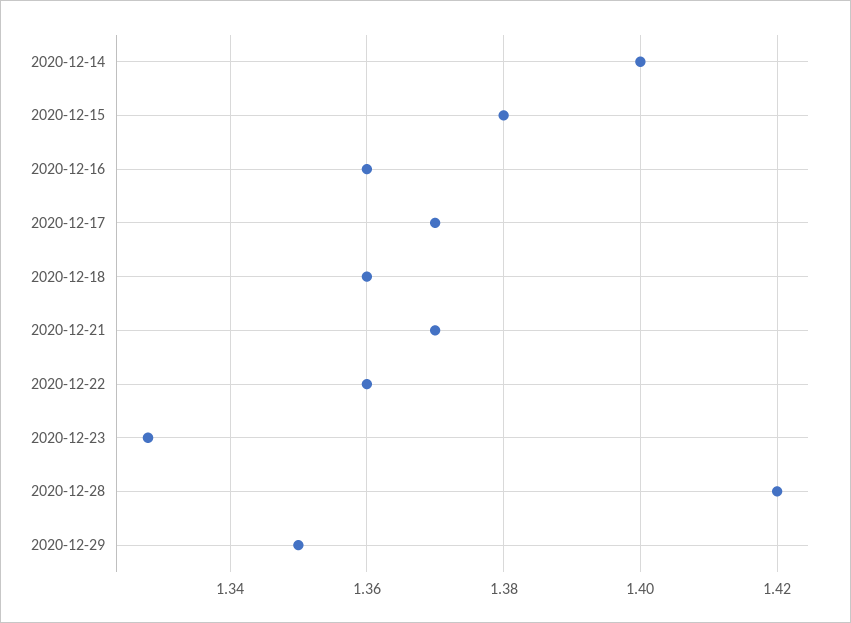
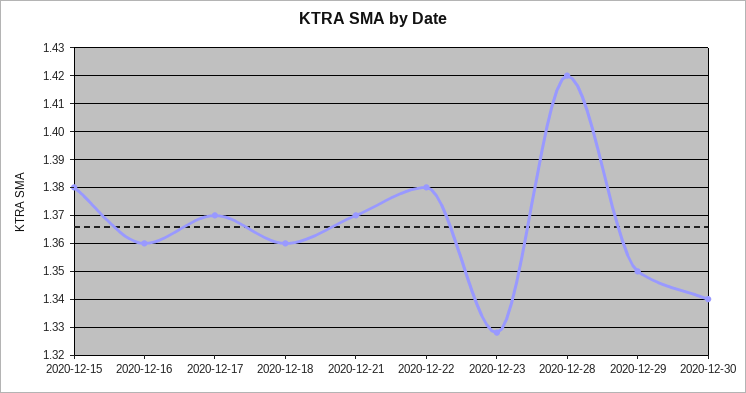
2020-12-14: 1.4 -> none
2020-12-22: 1.36 -> 1.38
2020-12-30: none -> 1.34

